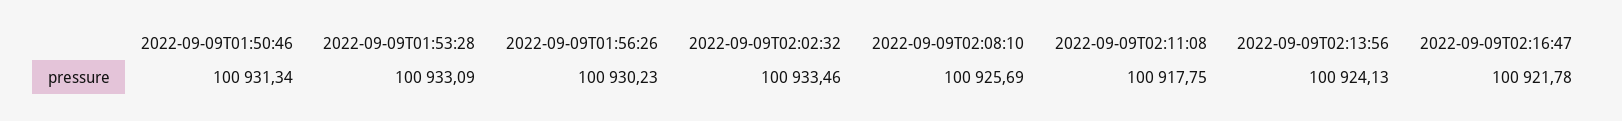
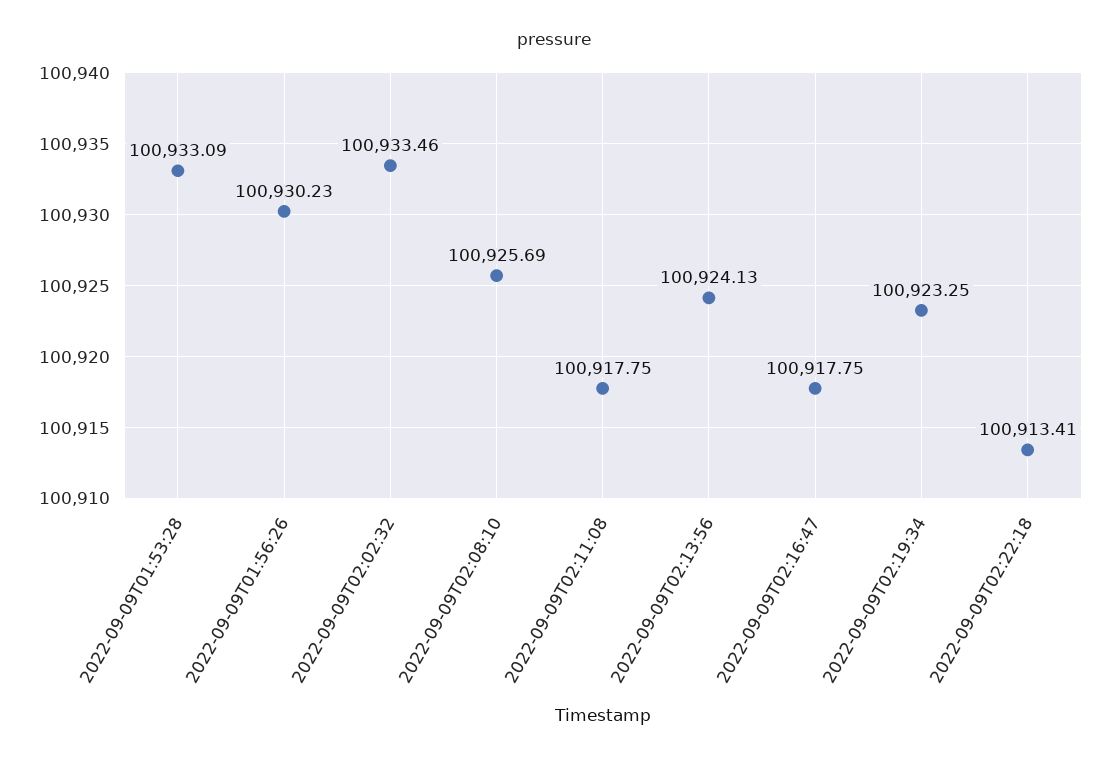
2022-09-09T01:50:46: 100931.34 -> none
2022-09-09T02:16:47: 100921.78 -> 100917.75
2022-09-09T02:19:34: none -> 100923.25
2022-09-09T02:22:18: none -> 100913.41

